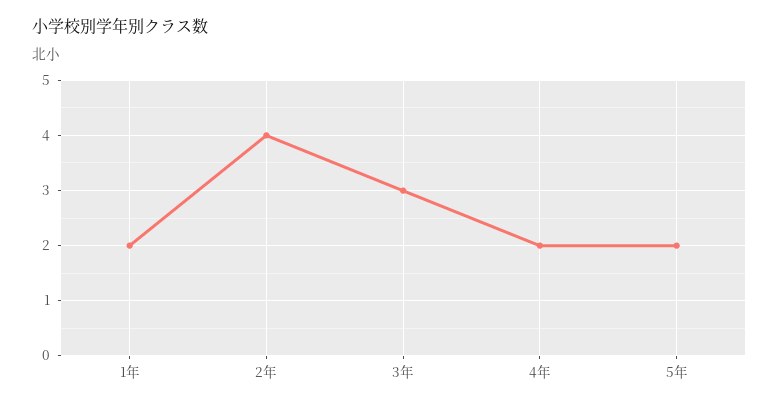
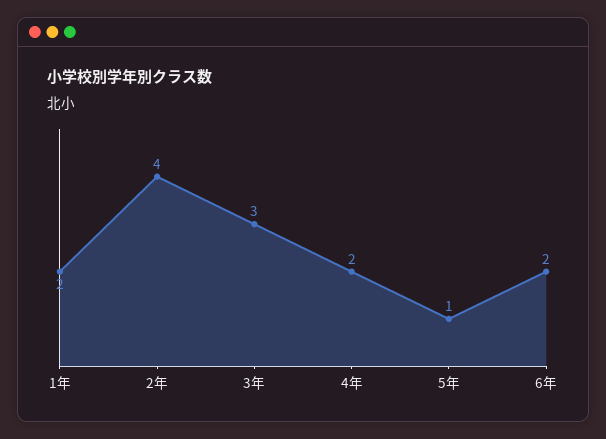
5年: 2 -> 1
6年: none -> 2

